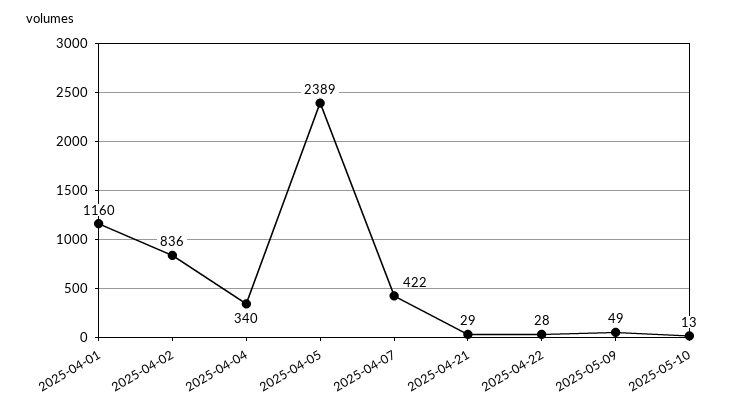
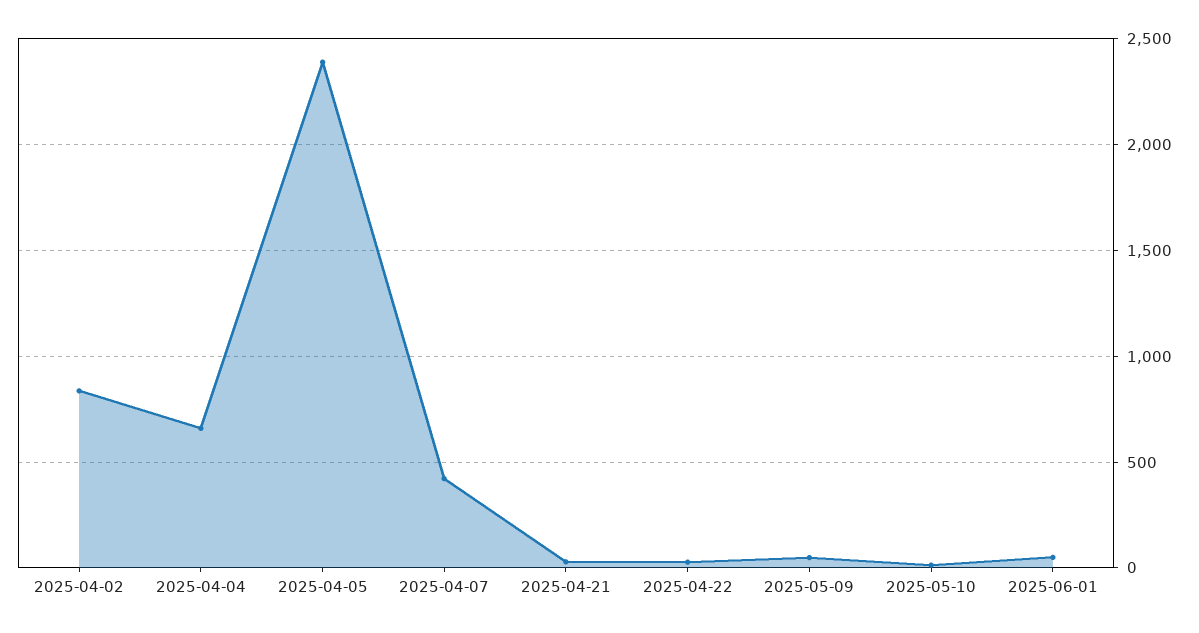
2025-04-01: 1160 -> none
2025-04-04: 340 -> 650
2025-06-01: none -> 50

